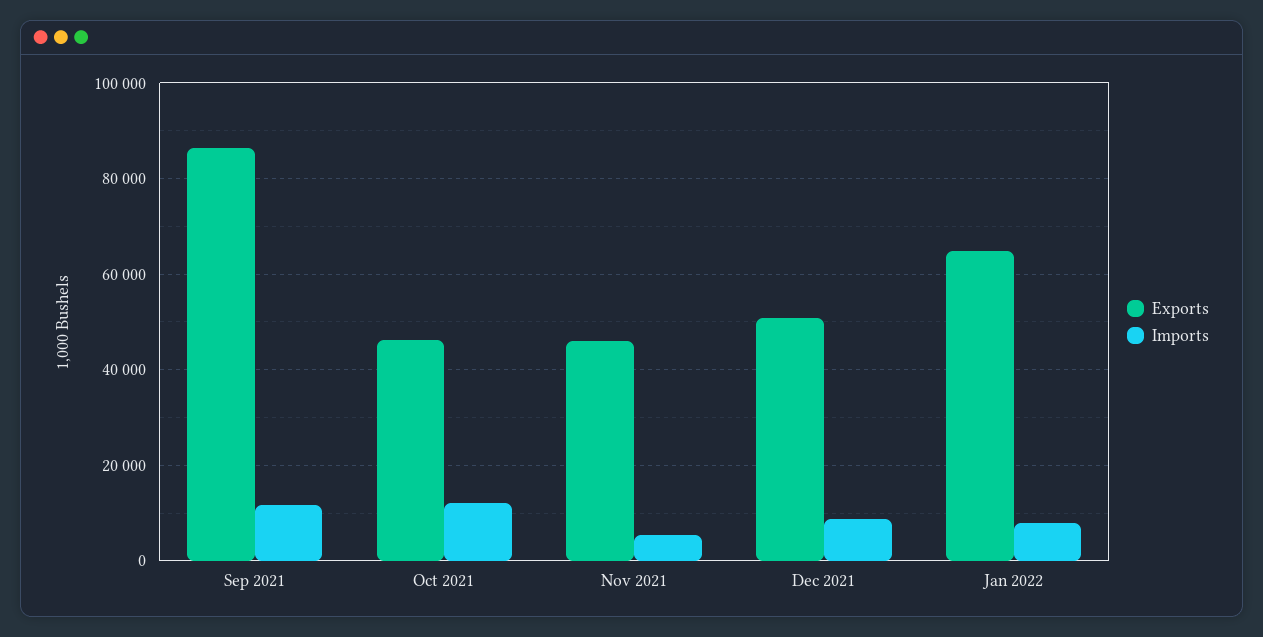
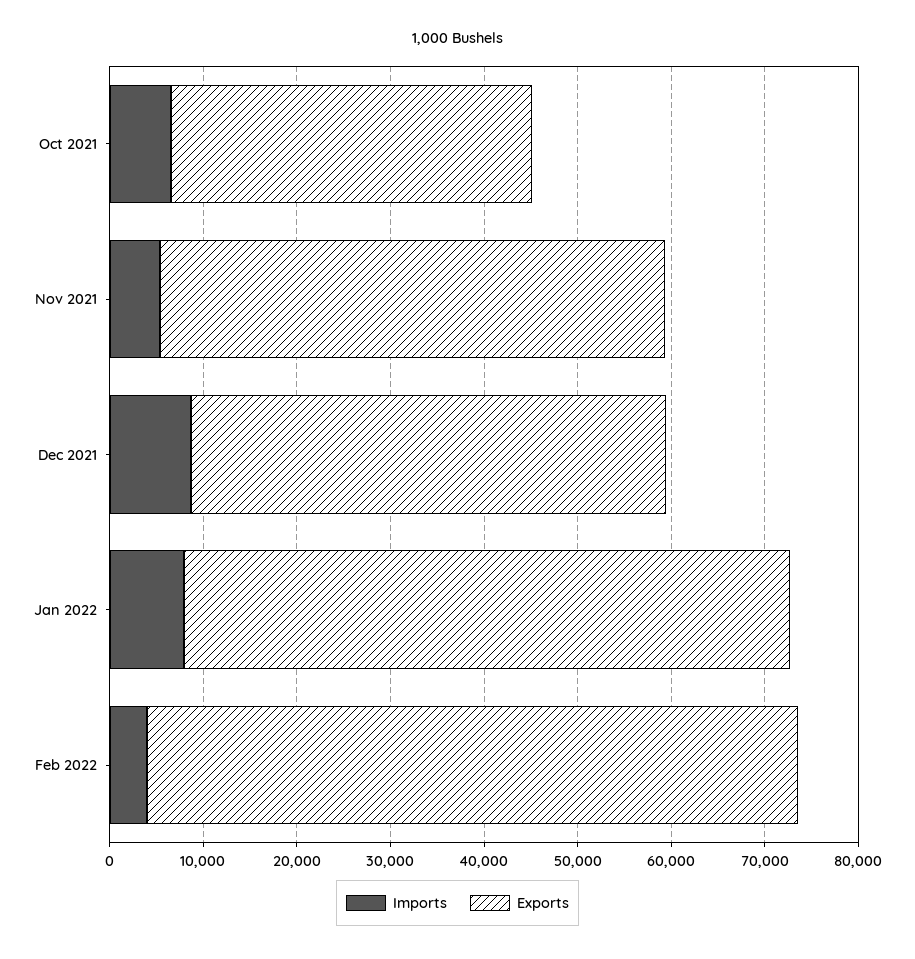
Exports, Sep 2021: 86000 -> none
Imports, Sep 2021: 12000 -> none
Exports, Oct 2021: 46000 -> 38000
Imports, Oct 2021: 12000 -> 6000
Exports, Nov 2021: 46000 -> 54000
Imports, Feb 2022: none -> 4000
Exports, Feb 2022: none -> 70000

